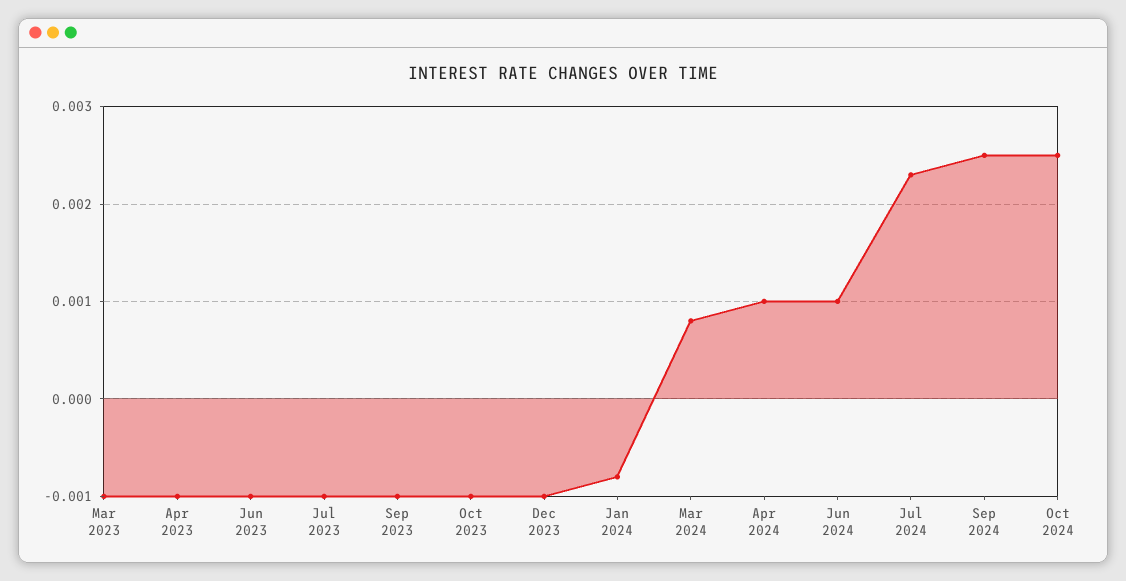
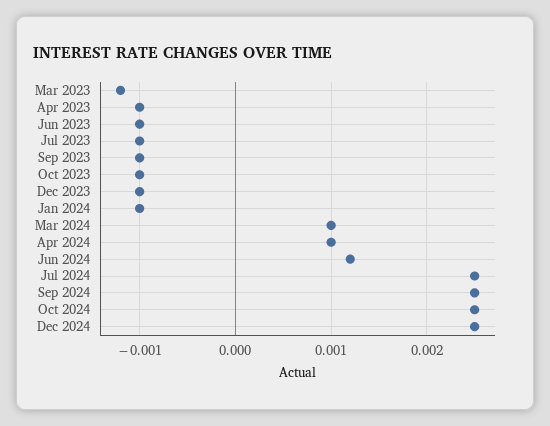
Mar 2023: -0.001 -> -0.0012
Jan 2024: -0.0008 -> -0.001
Mar 2024: 0.0008 -> 0.001
Jun 2024: 0.001 -> 0.0012
Jul 2024: 0.0023 -> 0.0025
Dec 2024: none -> 0.0025

